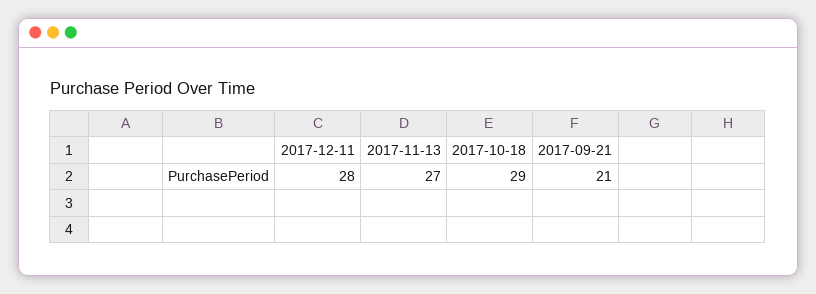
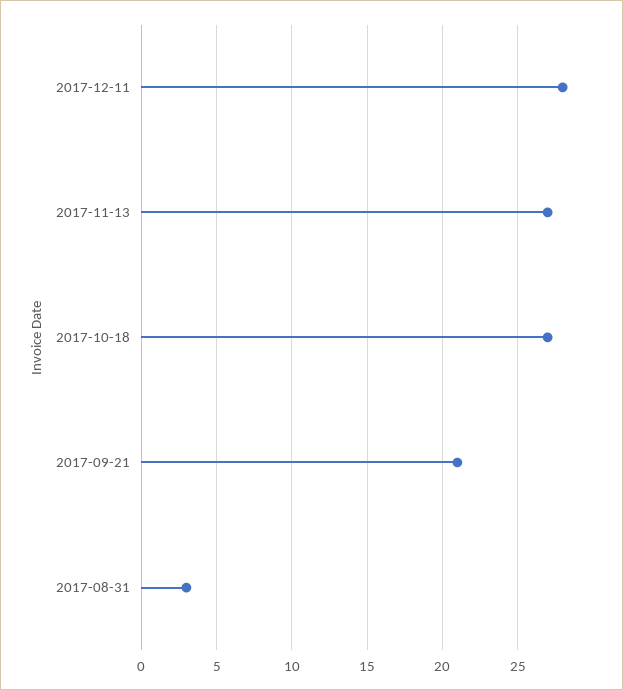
2017-10-18: 29 -> 27
2017-08-31: none -> 3

